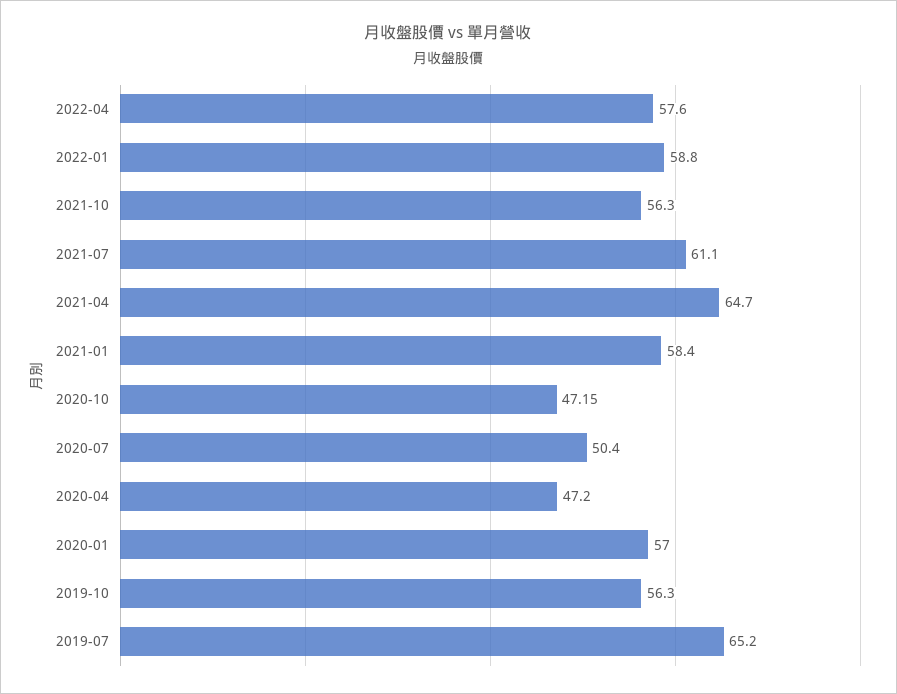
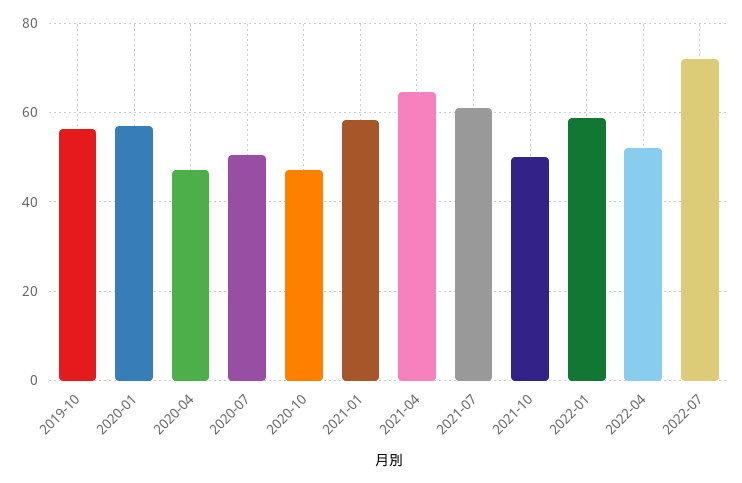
2022-04: 57.6 -> 52
2021-10: 56.3 -> 50
2019-07: 65.2 -> none
2022-07: none -> 72

